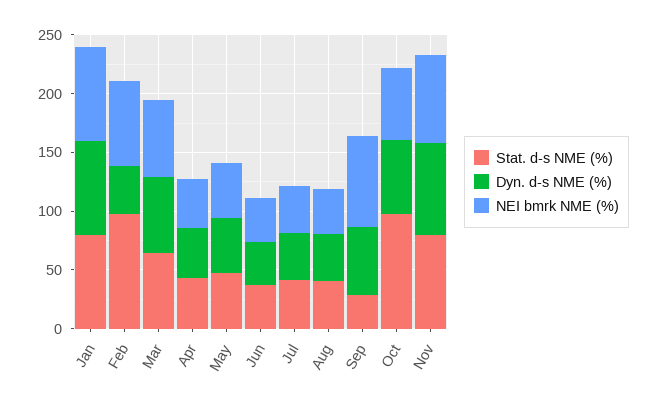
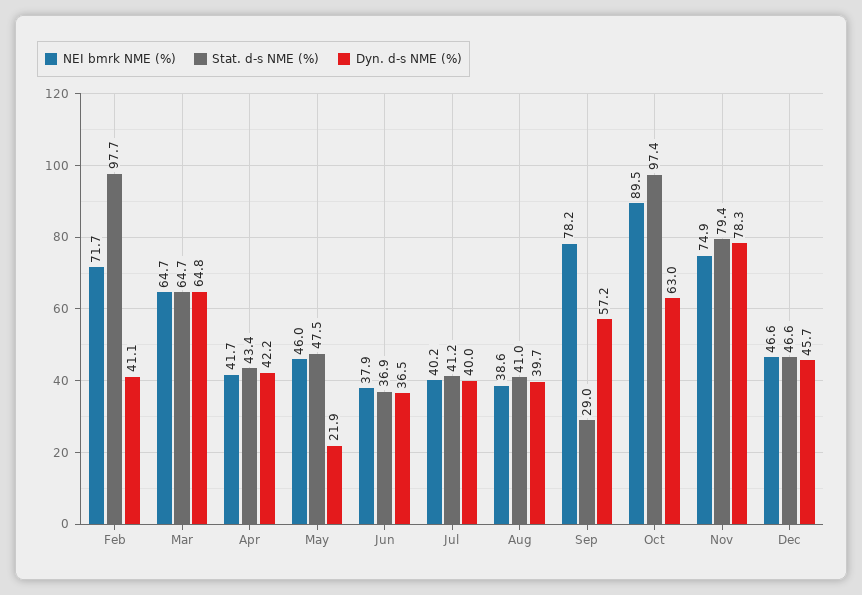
Stat. d-s NME (%), Jan: 80 -> none
Dyn. d-s NME (%), Jan: 80 -> none
NEI bmrk NME (%), Jan: 80 -> none
Dyn. d-s NME (%), May: 50 -> 21.9
NEI bmrk NME (%), Oct: 60 -> 89.5
NEI bmrk NME (%), Dec: none -> 46.6
Stat. d-s NME (%), Dec: none -> 46.6
Dyn. d-s NME (%), Dec: none -> 45.7

